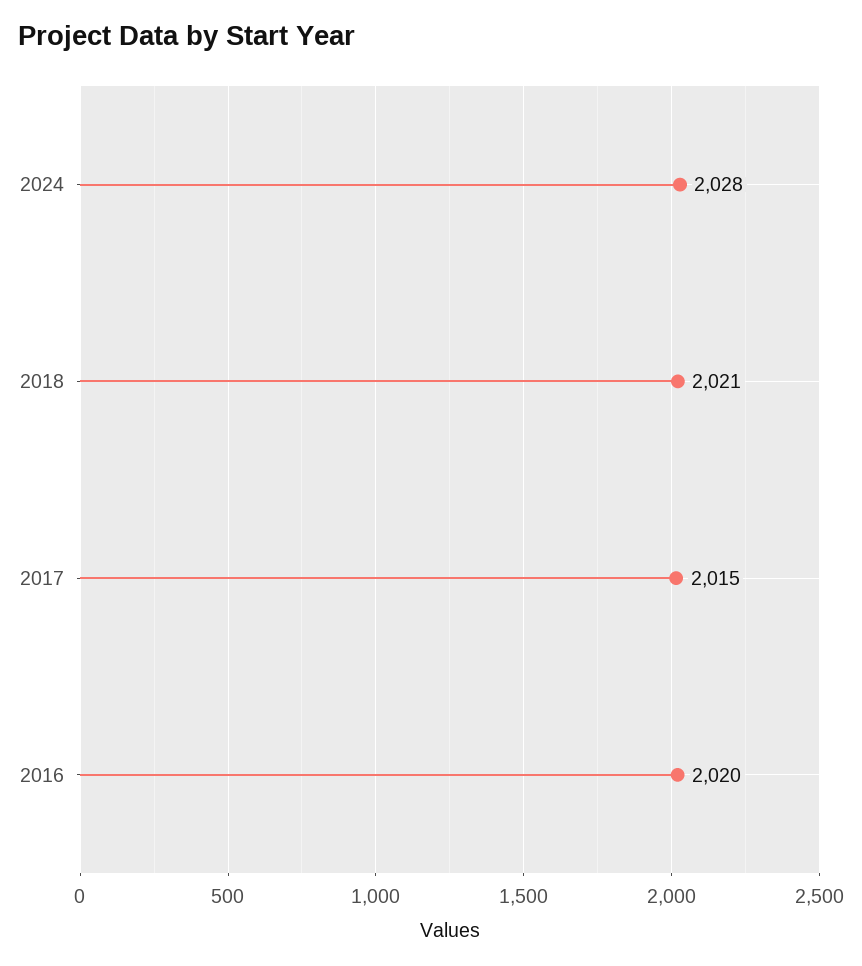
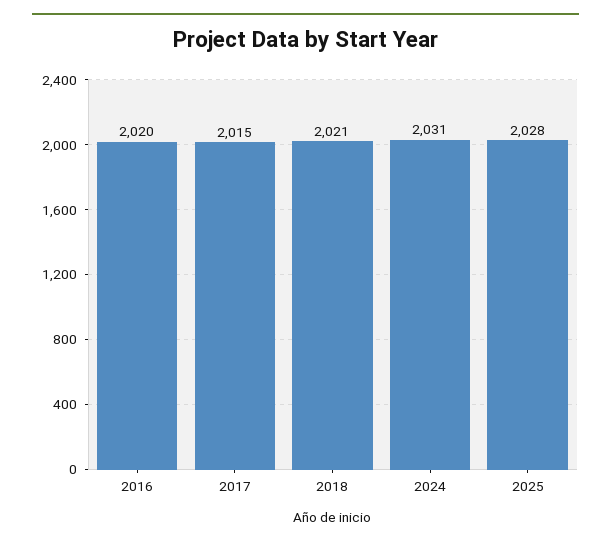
2024: 2028 -> 2031
2025: none -> 2028

